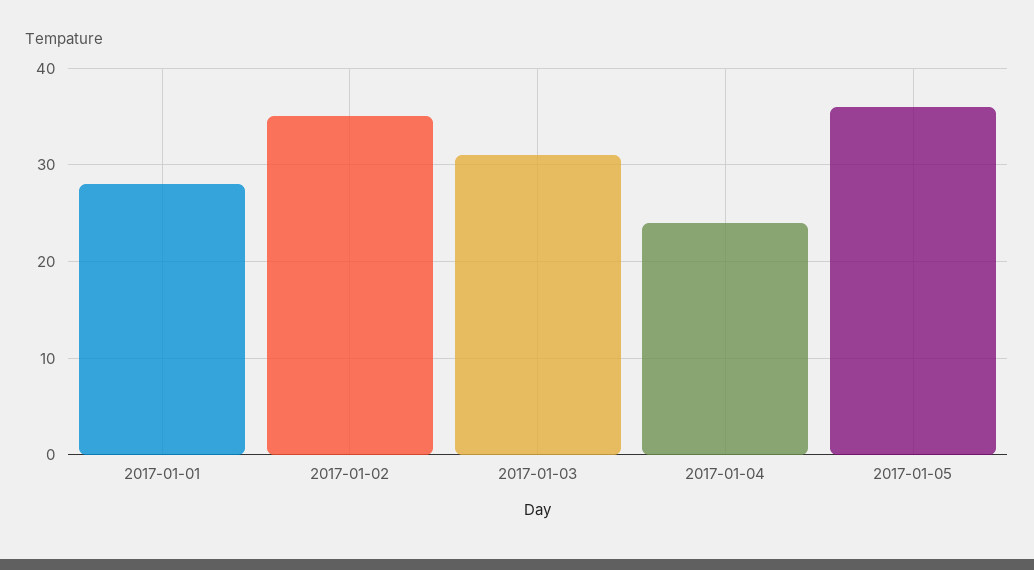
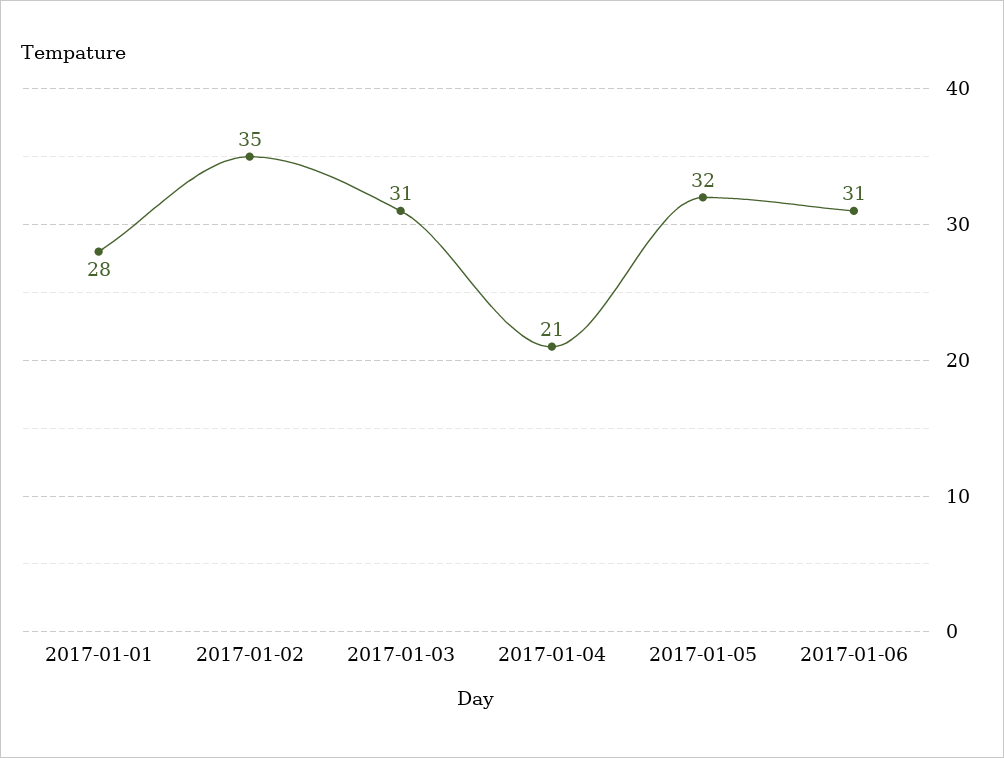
2017-01-04: 24 -> 21
2017-01-05: 36 -> 32
2017-01-06: none -> 31

